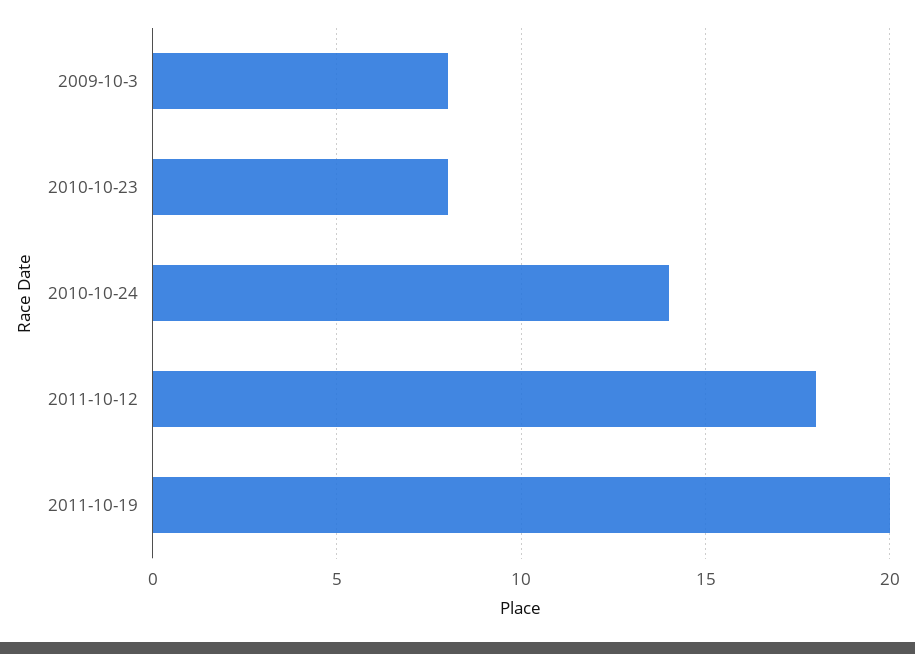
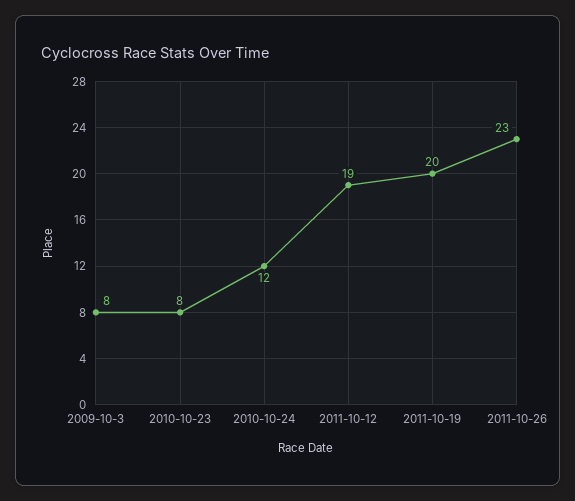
2010-10-24: 14 -> 12
2011-10-12: 18 -> 19
2011-10-26: none -> 23

